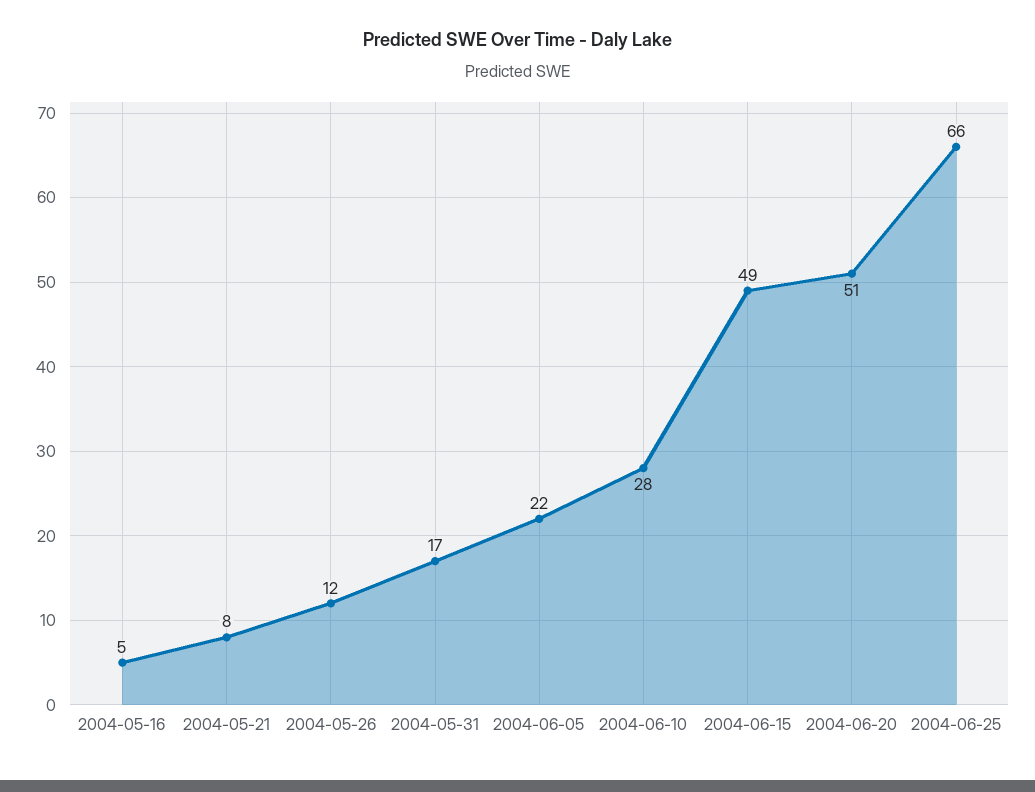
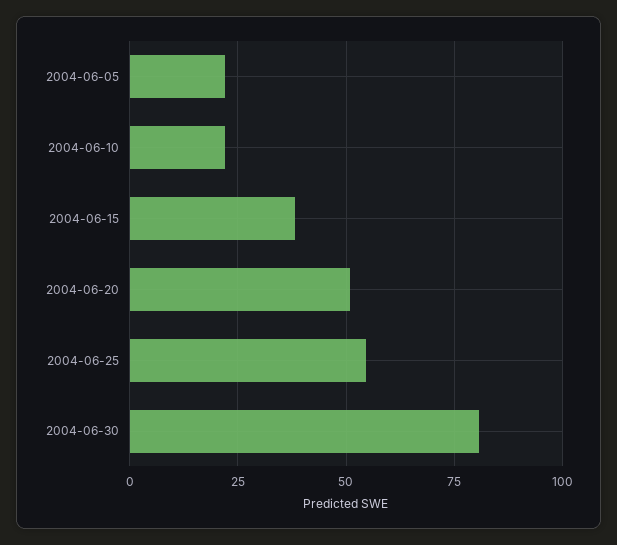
2004-05-16: 5 -> none
2004-05-21: 8 -> none
2004-05-26: 12 -> none
2004-05-31: 17 -> none
2004-06-10: 28 -> 22.5
2004-06-15: 49 -> 37.5
2004-06-25: 66 -> 55
2004-06-30: none -> 80

